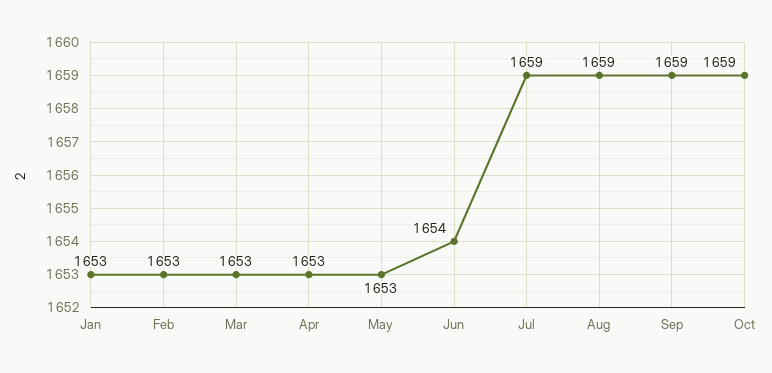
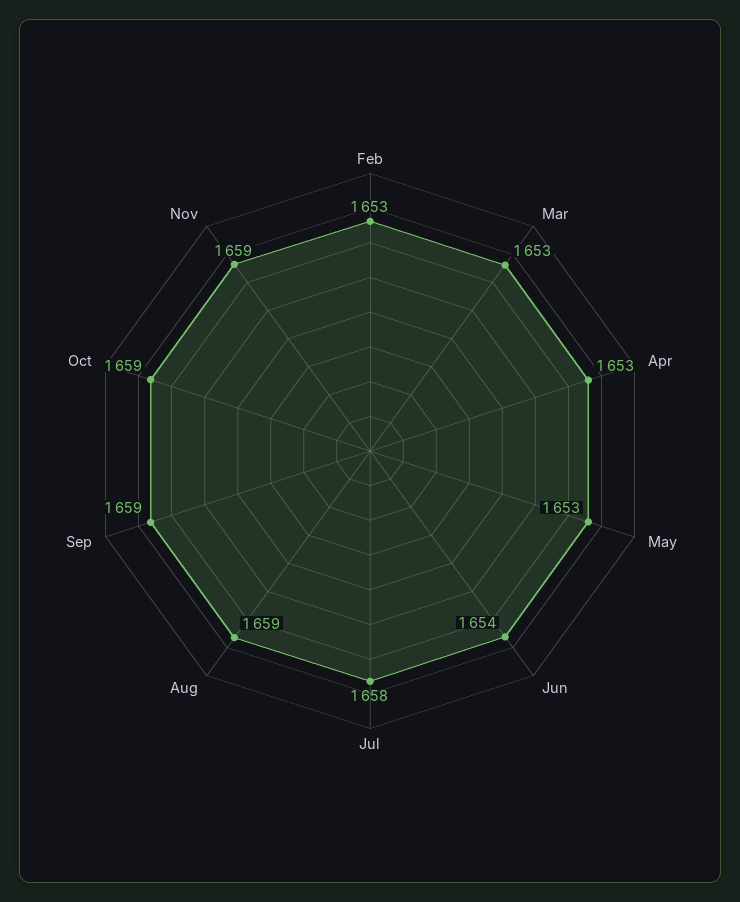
Jan: 1653 -> none
Jul: 1659 -> 1658
Nov: none -> 1659

